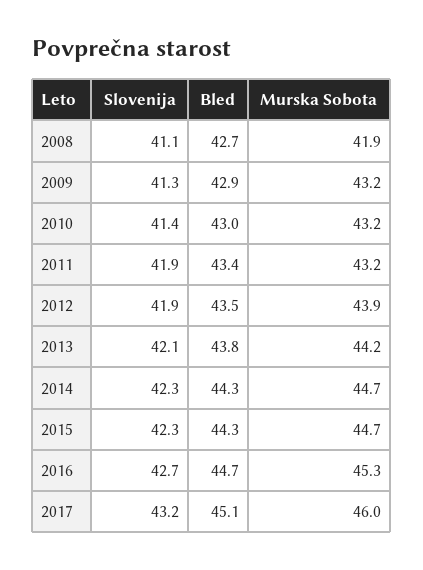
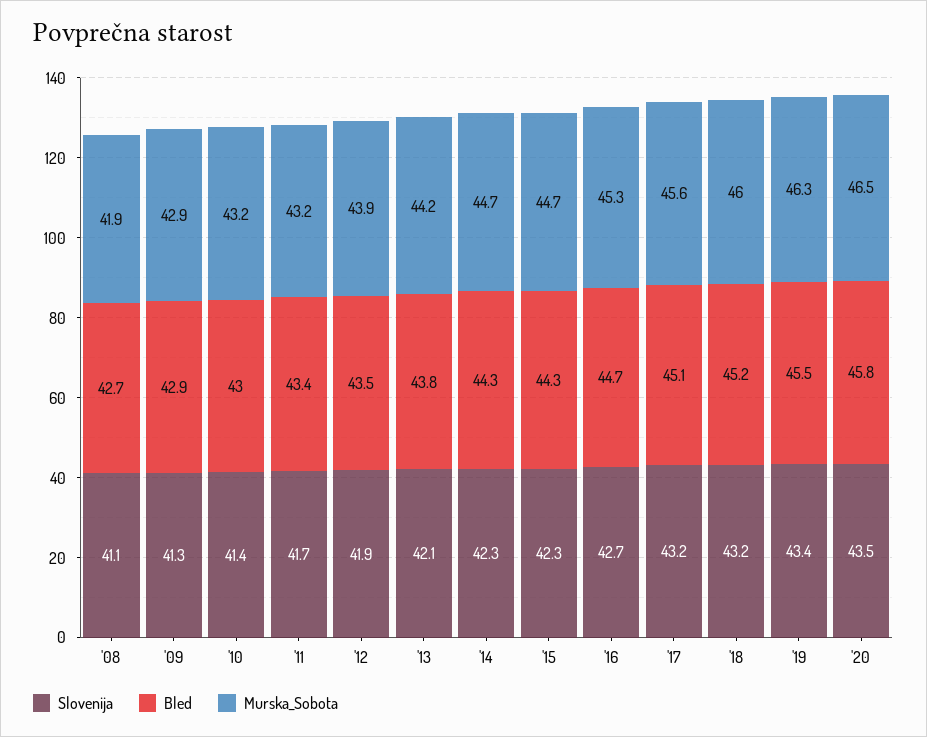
Murska Sobota, 2009: 43.2 -> 42.9
Slovenija, 2011: 41.9 -> 41.7
Murska Sobota, 2017: 46 -> 45.6
Slovenija, '18: none -> 43.2
Bled, '18: none -> 45.2
Murska Sobota, '18: none -> 46
Slovenija, '19: none -> 43.4
Bled, '19: none -> 45.5
Murska Sobota, '19: none -> 46.3
Slovenija, '20: none -> 43.5
Bled, '20: none -> 45.8
Murska Sobota, '20: none -> 46.5

